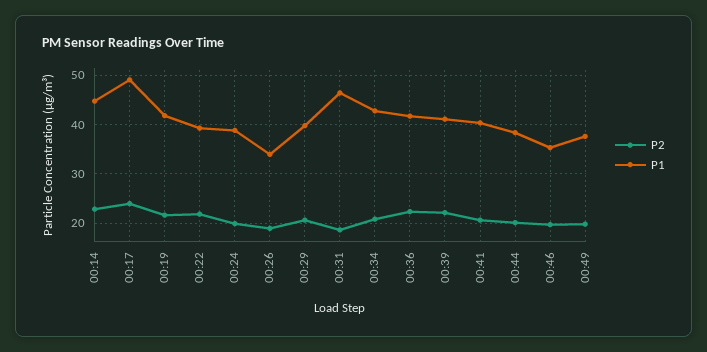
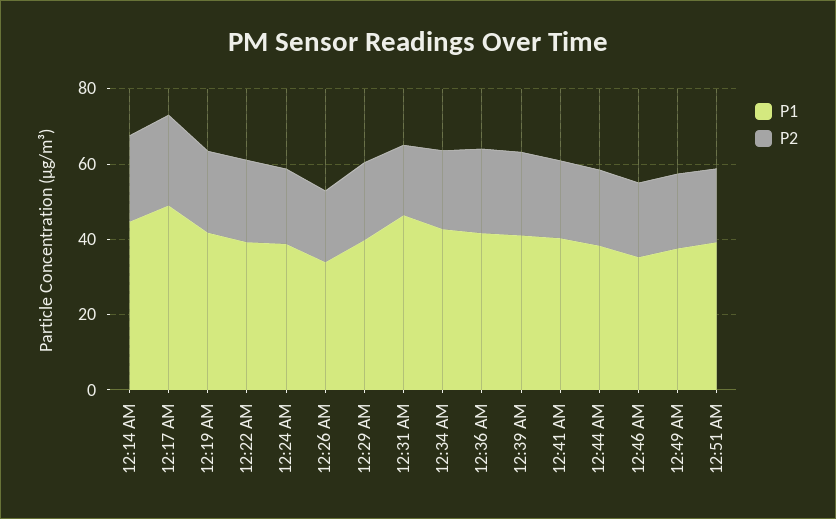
P1, 12:51 AM: none -> 40
P2, 12:51 AM: none -> 20

